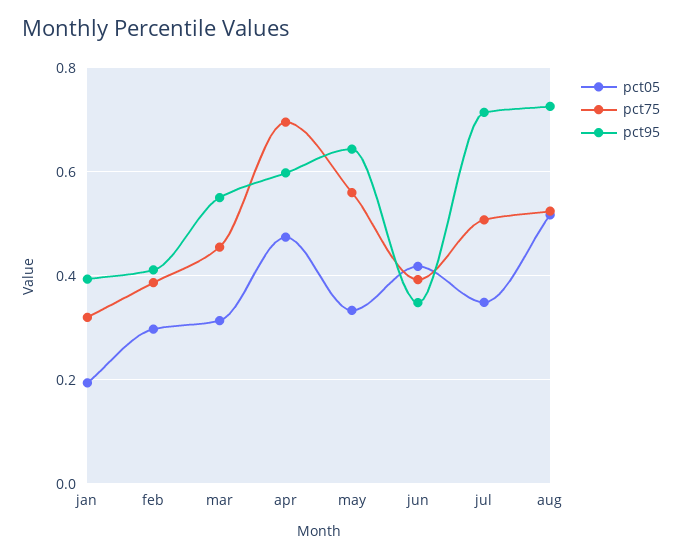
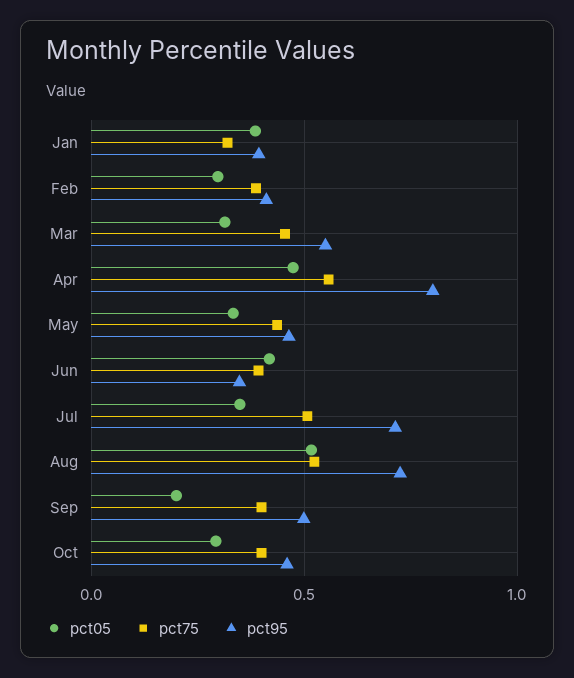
pct05, jan: 0.2 -> 0.4
pct75, apr: 0.7 -> 0.55
pct95, apr: 0.6 -> 0.8
pct75, may: 0.56 -> 0.45
pct95, may: 0.64 -> 0.45
pct05, Sep: none -> 0.2
pct75, Sep: none -> 0.4
pct95, Sep: none -> 0.5
pct05, Oct: none -> 0.3
pct75, Oct: none -> 0.4
pct95, Oct: none -> 0.45

